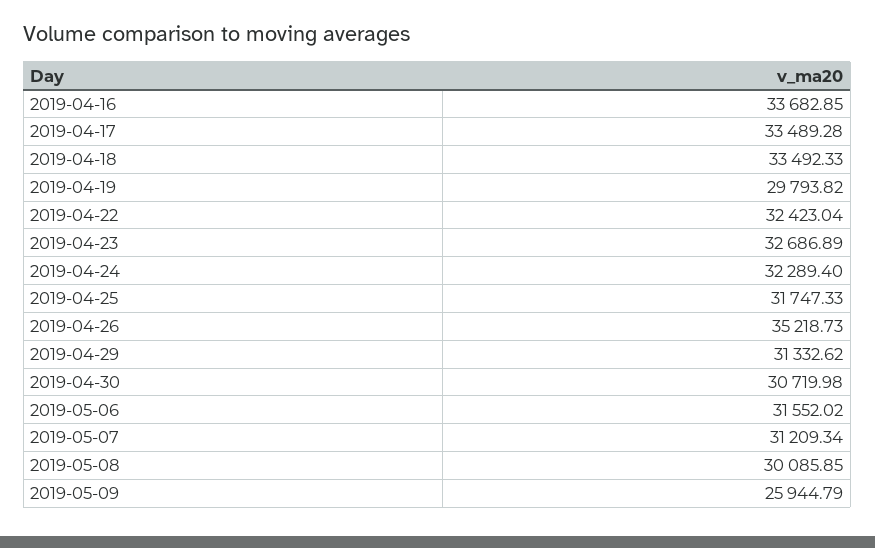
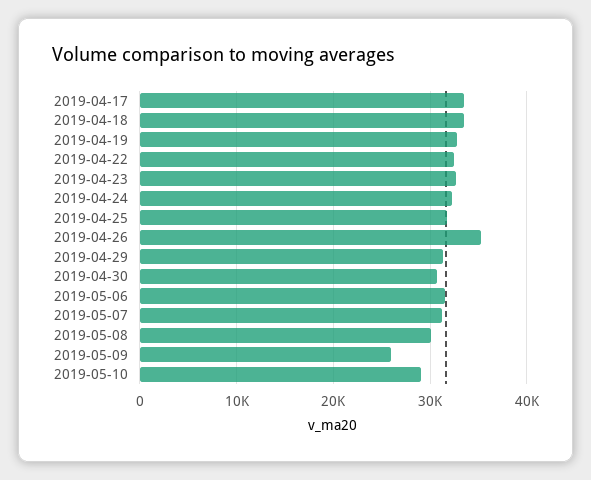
2019-04-16: 33682.85 -> none
2019-04-19: 29793.82 -> 33000
2019-05-10: none -> 29000

